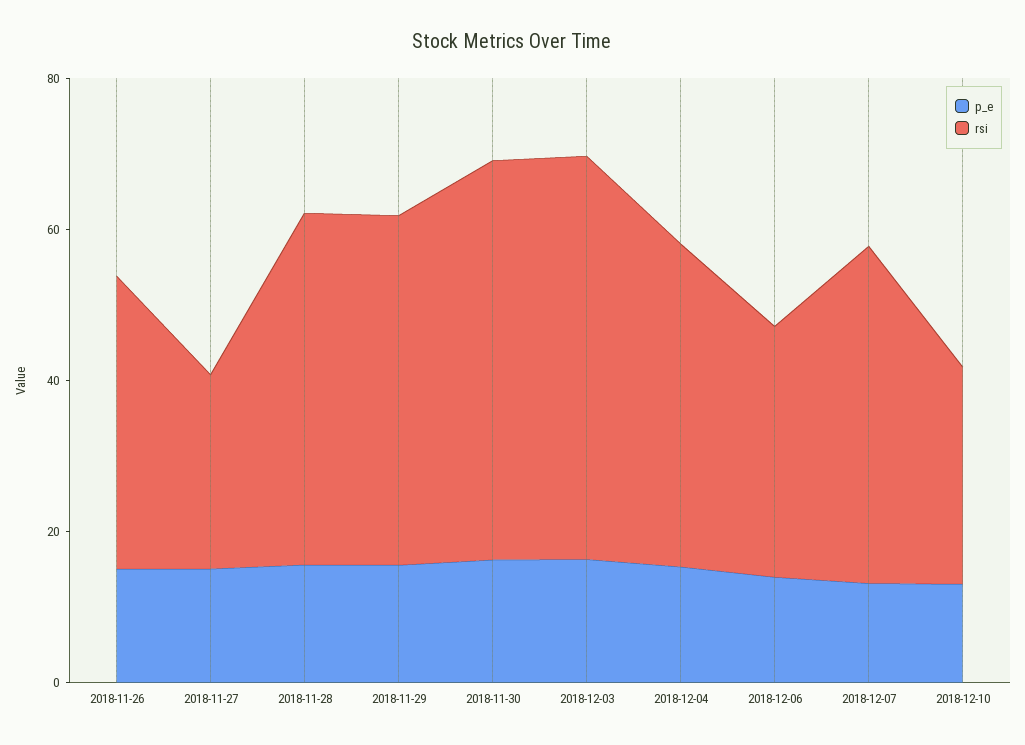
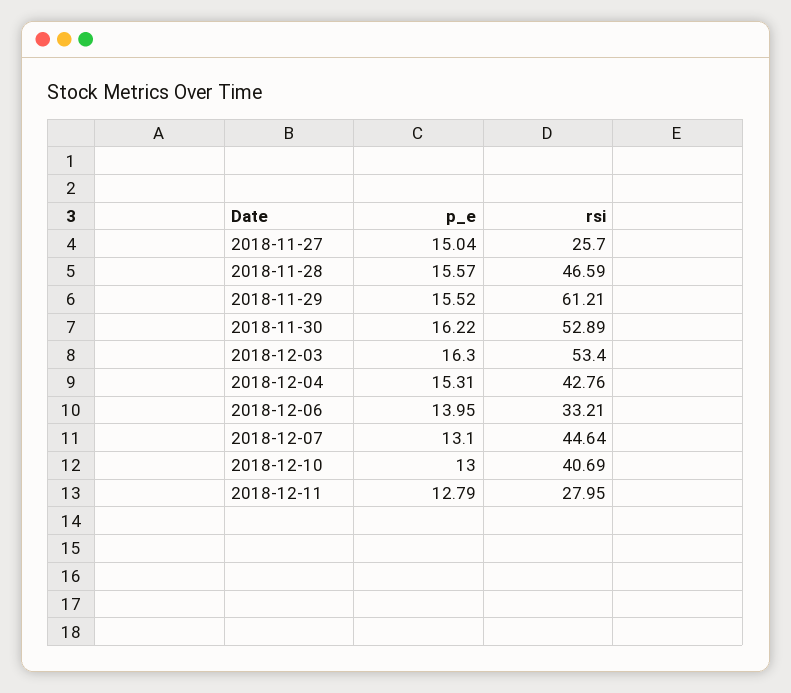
p_e, 2018-11-26: 15 -> none
rsi, 2018-11-26: 40 -> none
rsi, 2018-11-29: 45 -> 61.21
rsi, 2018-12-10: 30 -> 40.69
p_e, 2018-12-11: none -> 12.79
rsi, 2018-12-11: none -> 27.95

